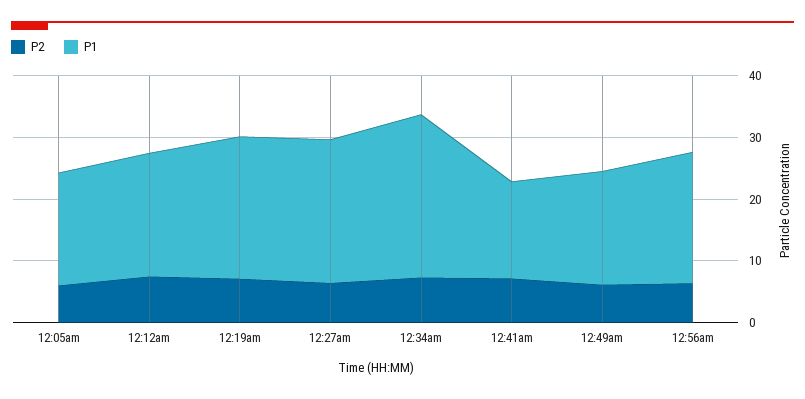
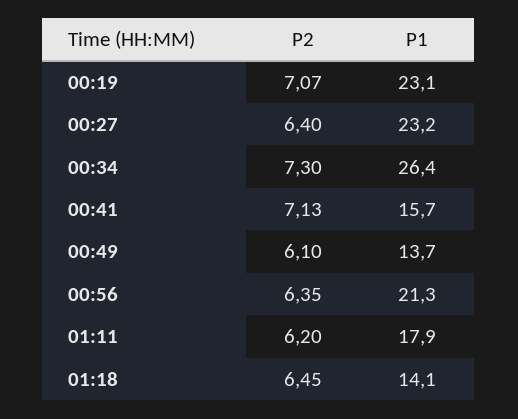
P2, 12:05am: 6 -> none
P1, 12:05am: 18 -> none
P2, 12:12am: 8 -> none
P1, 12:12am: 20 -> none
P1, 12:49am: 18 -> 13.7
P2, 01:11: none -> 6.2
P1, 01:11: none -> 17.9
P2, 01:18: none -> 6.45
P1, 01:18: none -> 14.1

